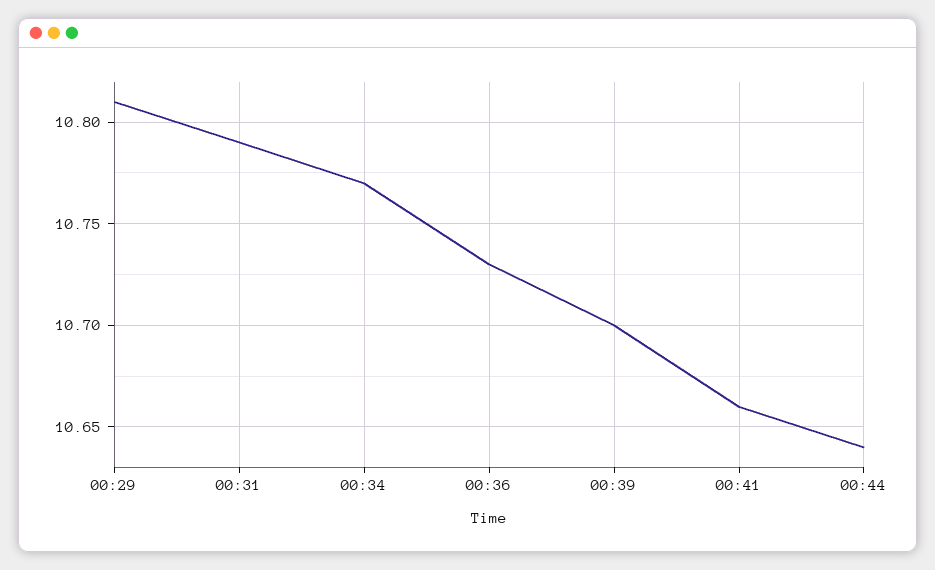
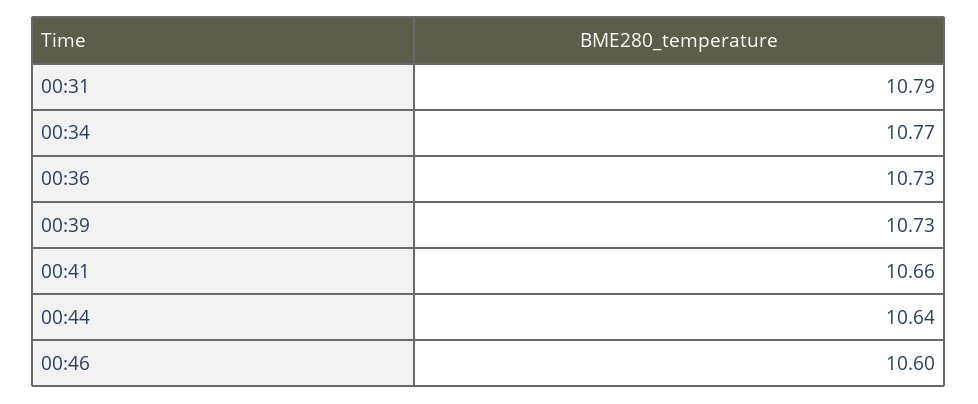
00:29: 10.81 -> none
00:39: 10.7 -> 10.73
00:46: none -> 10.6

